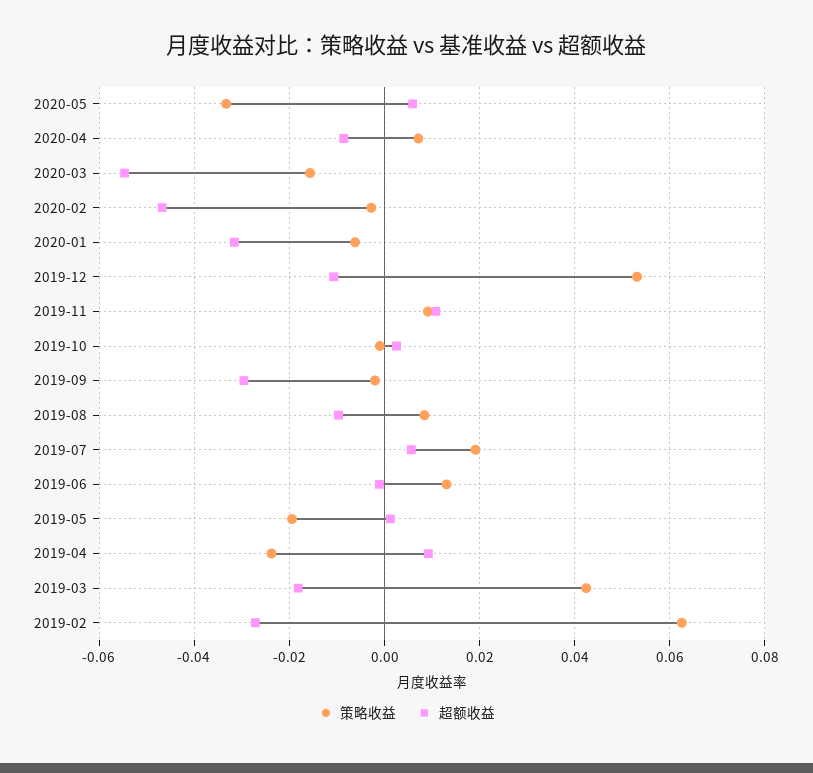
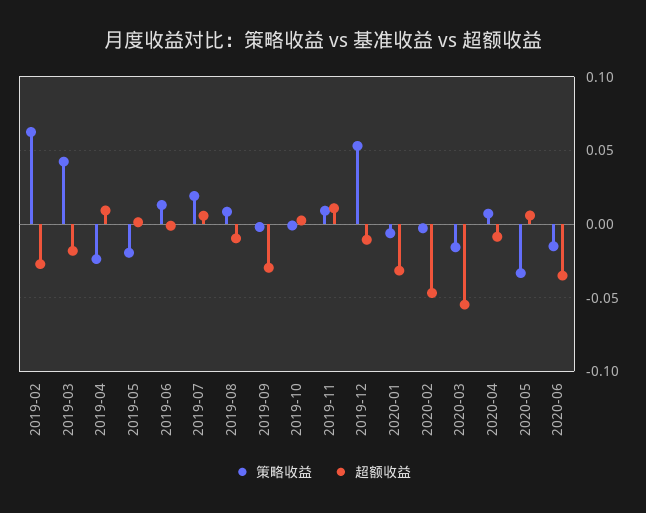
策略收益, 2020-06: none -> -0.015
超额收益, 2020-06: none -> -0.035

